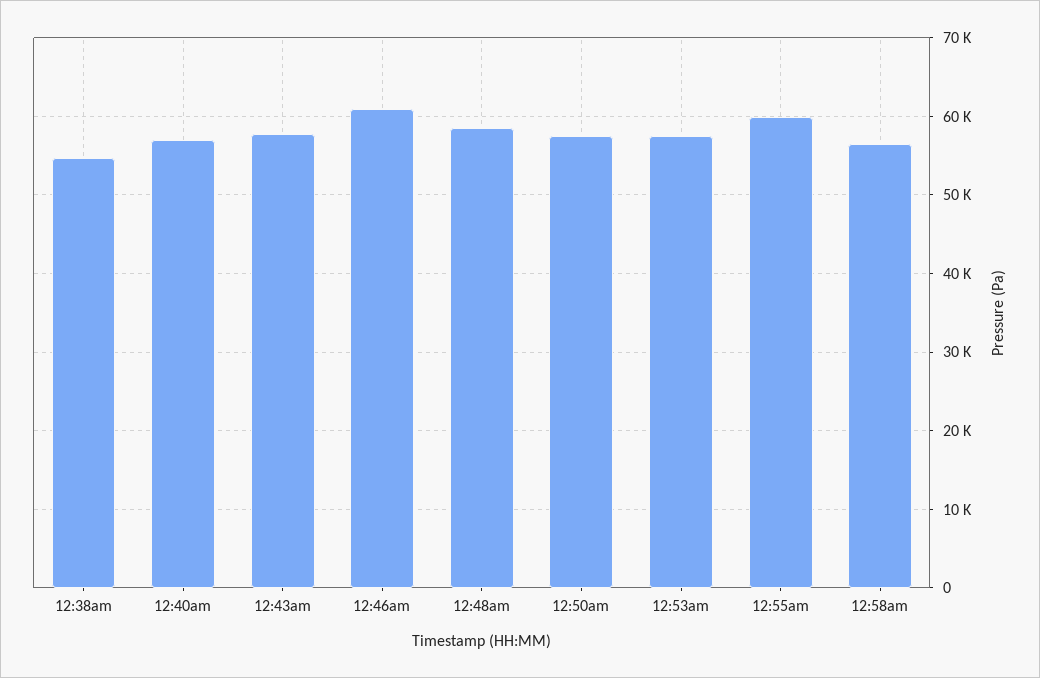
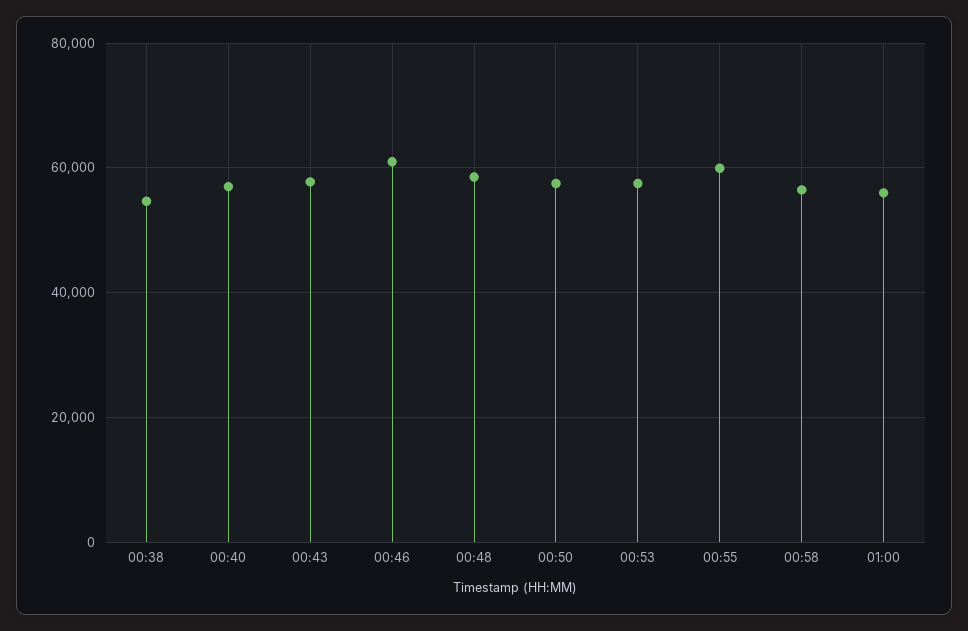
01:00: none -> 56000

